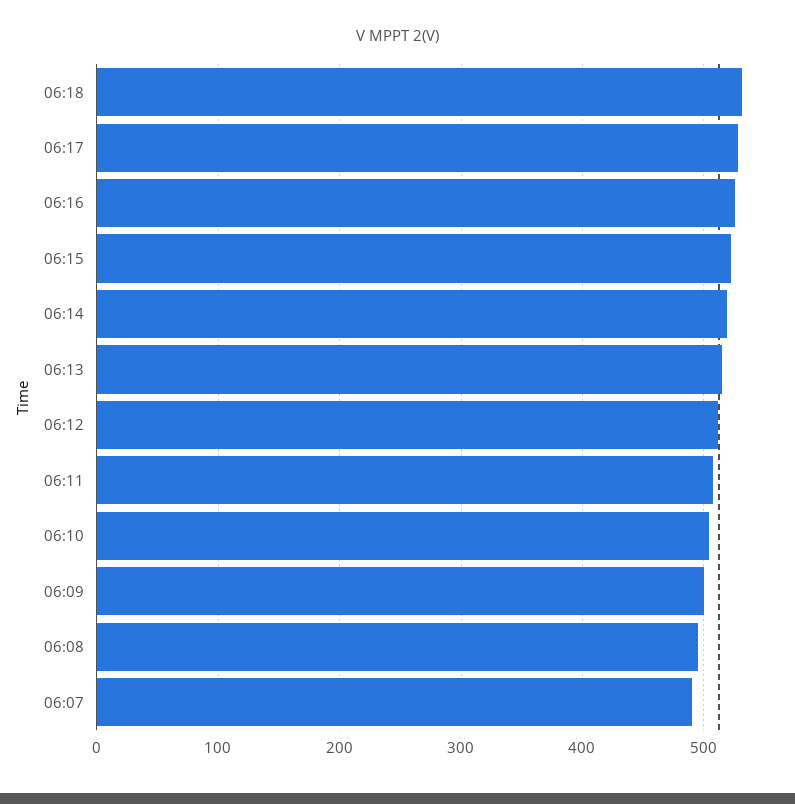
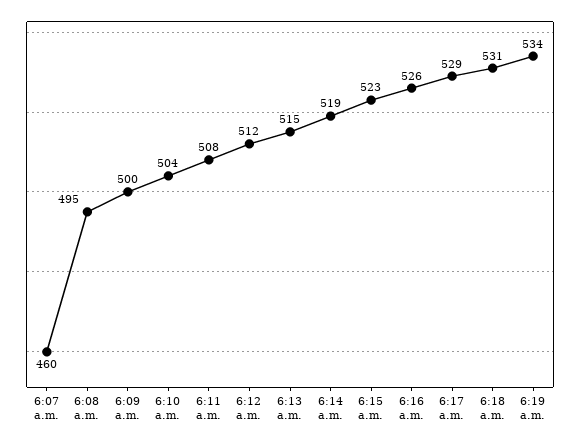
06:07: 490 -> 460
6:19 a.m.: none -> 534

